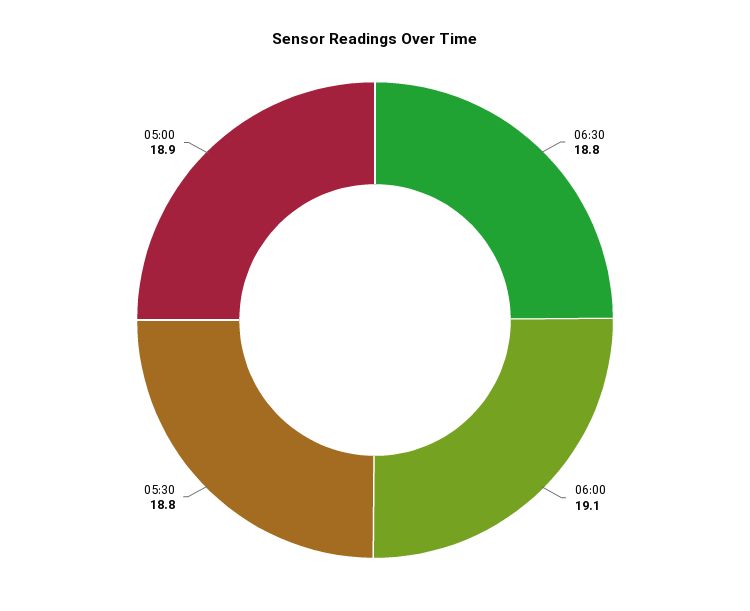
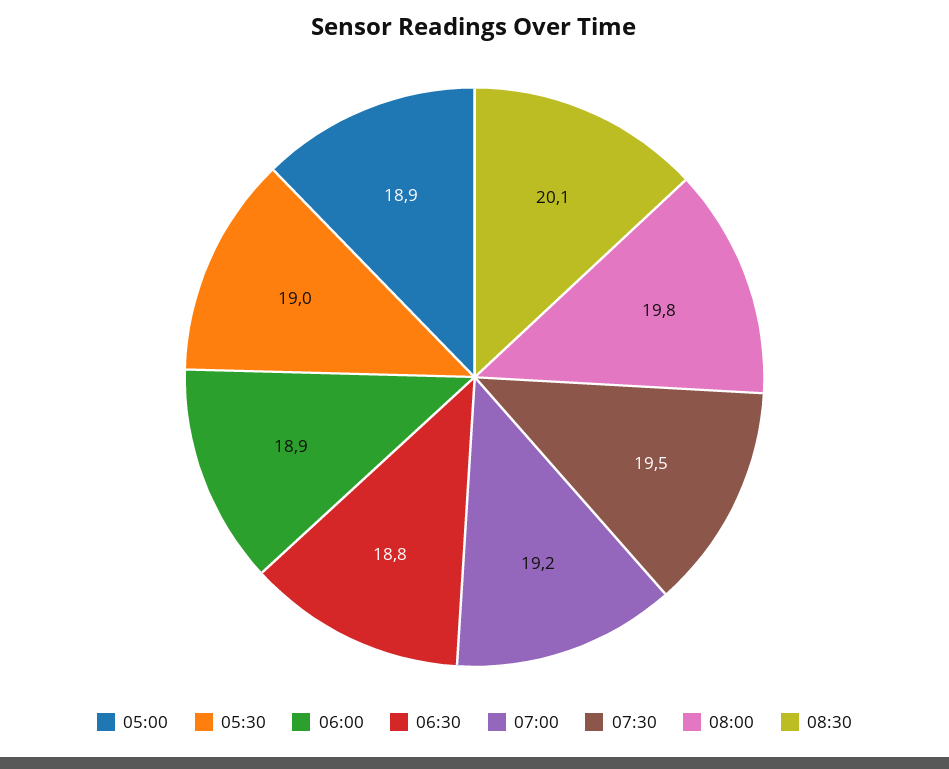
06:00: 19.1 -> 18.9
05:30: 18.8 -> 19
07:00: none -> 19.2
07:30: none -> 19.5
08:00: none -> 19.8
08:30: none -> 20.1

